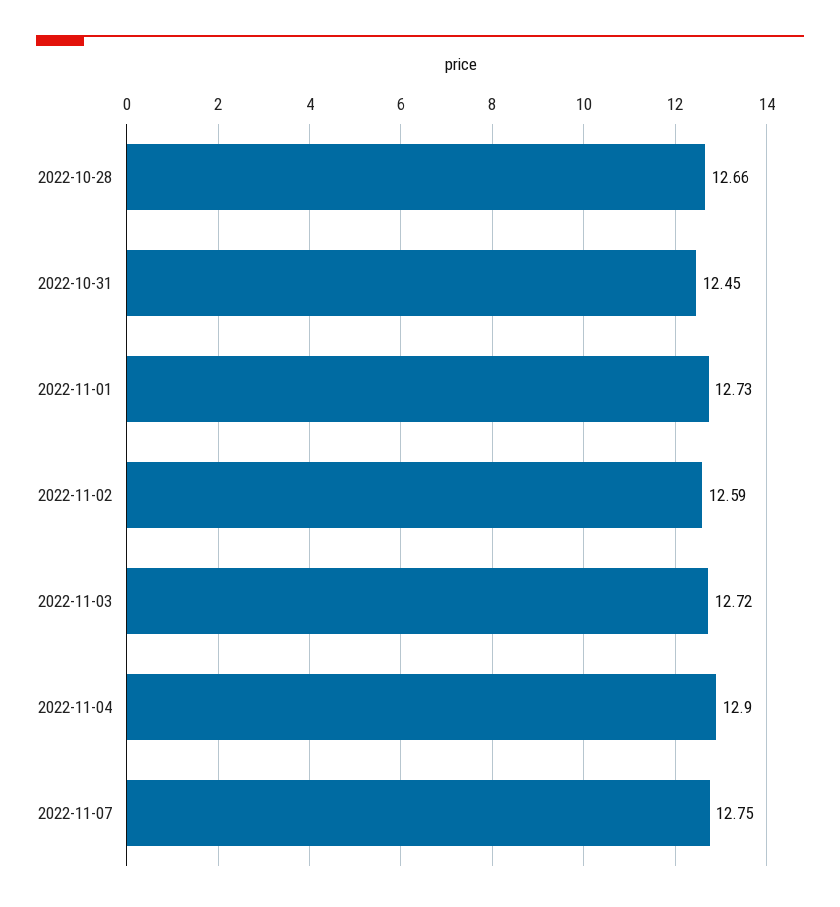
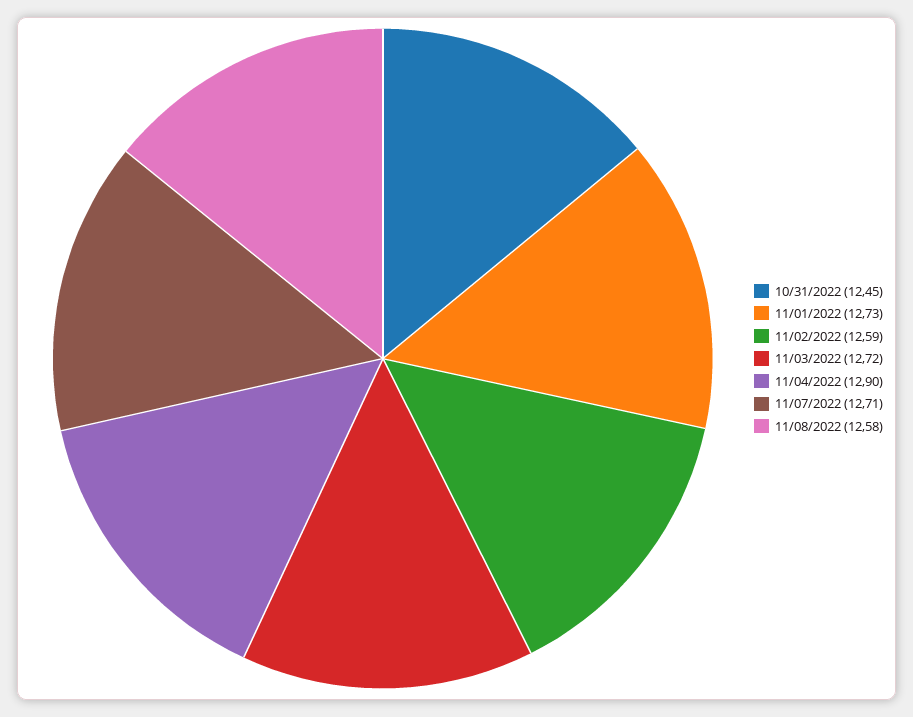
2022-10-28: 12.66 -> none
2022-11-07: 12.75 -> 12.71
11/08/2022: none -> 12.58

